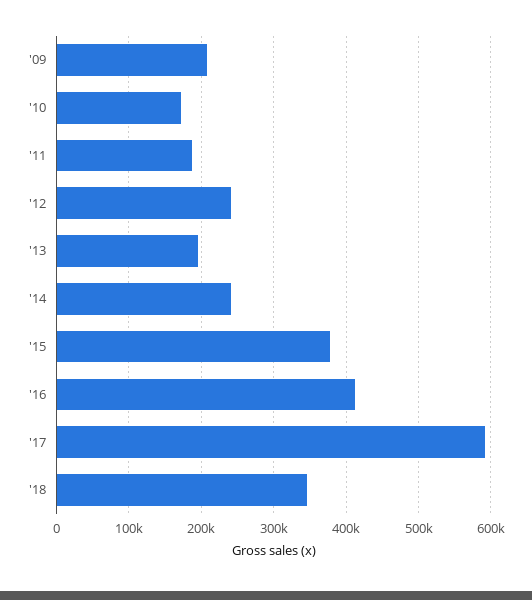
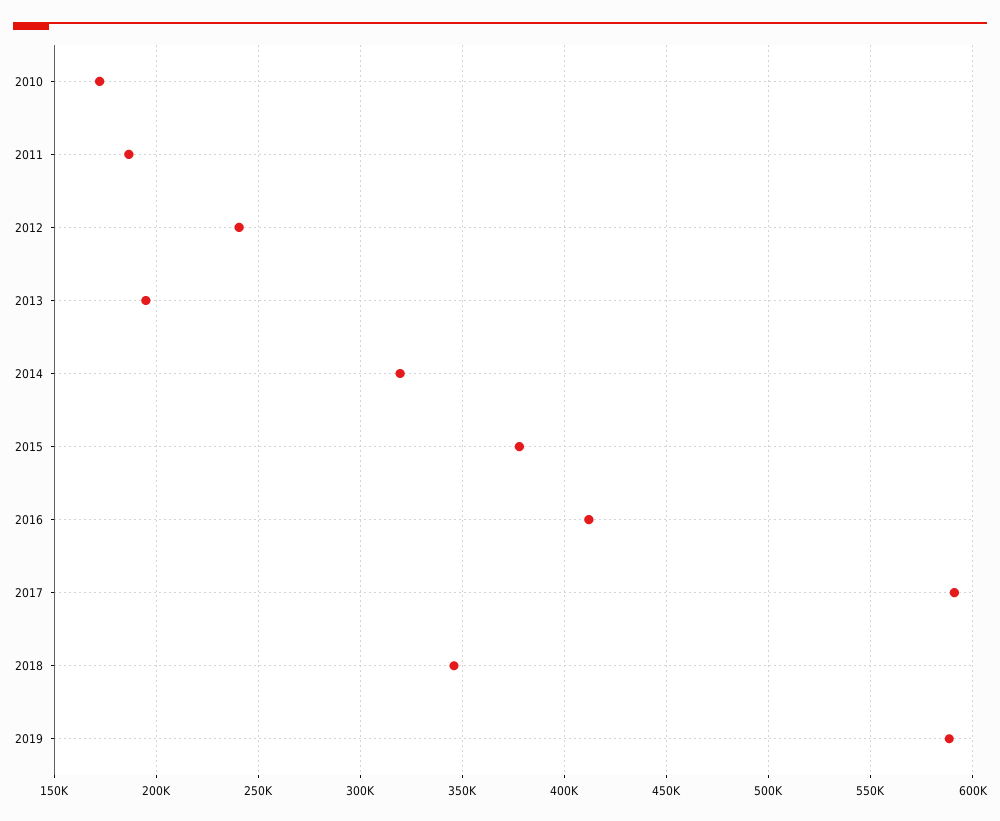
'09: 210000 -> none
'14: 240000 -> 320000
2019: none -> 590000

